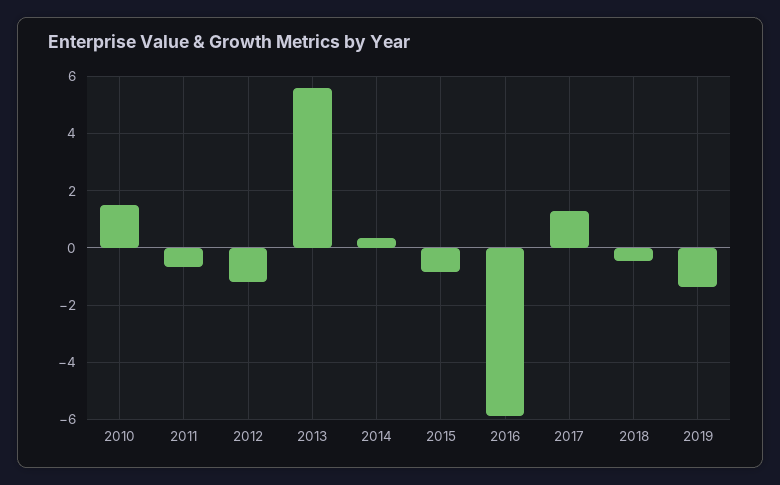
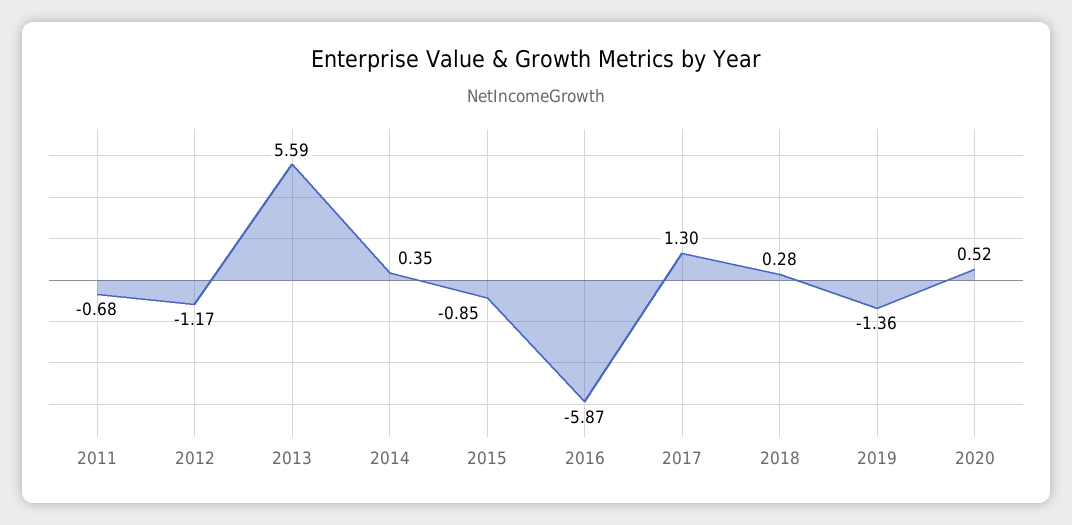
2010: 1.5 -> none
2018: -0.5 -> 0.28
2020: none -> 0.52

